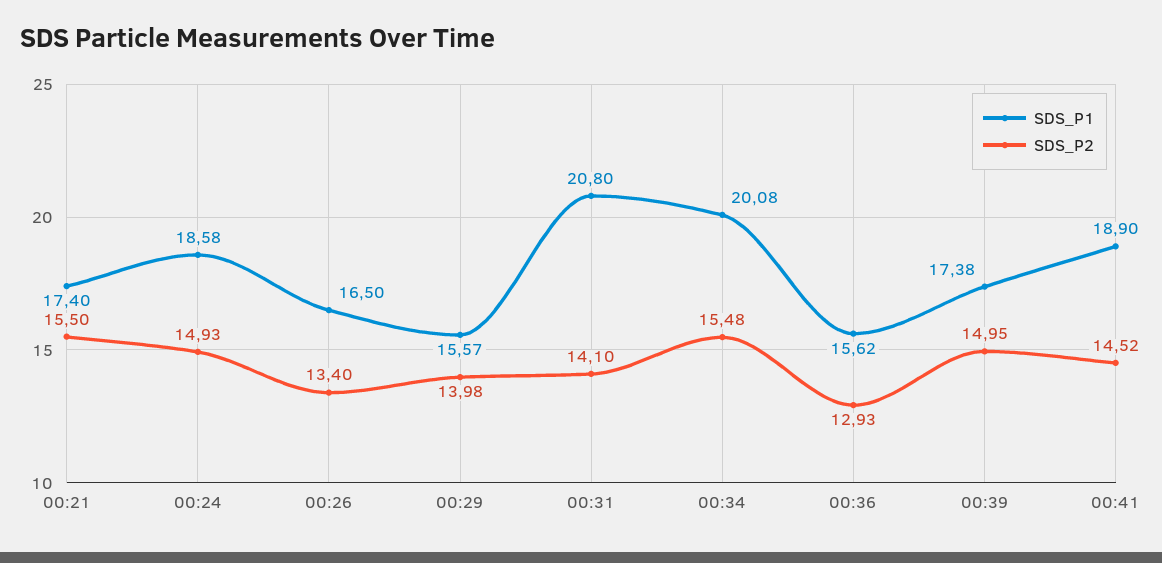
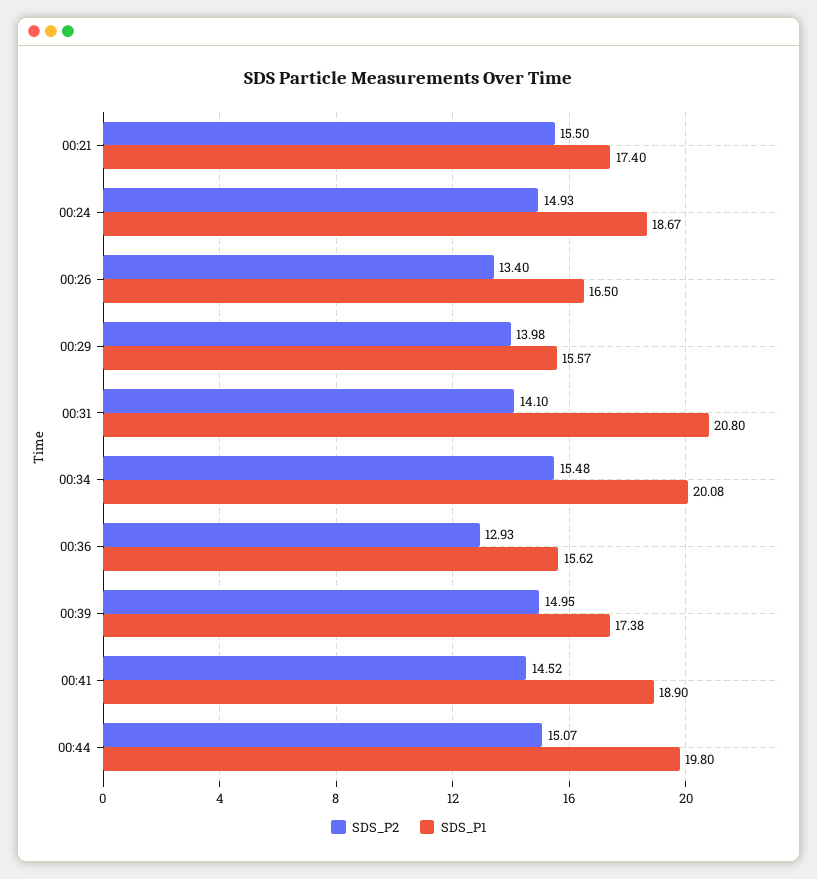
SDS_P1, 00:24: 18.58 -> 18.67
SDS_P2, 00:44: none -> 15.07
SDS_P1, 00:44: none -> 19.8

